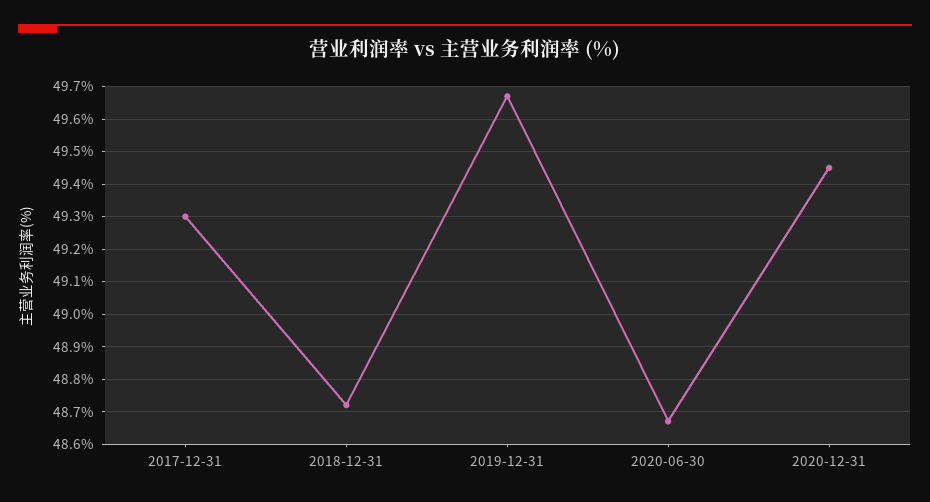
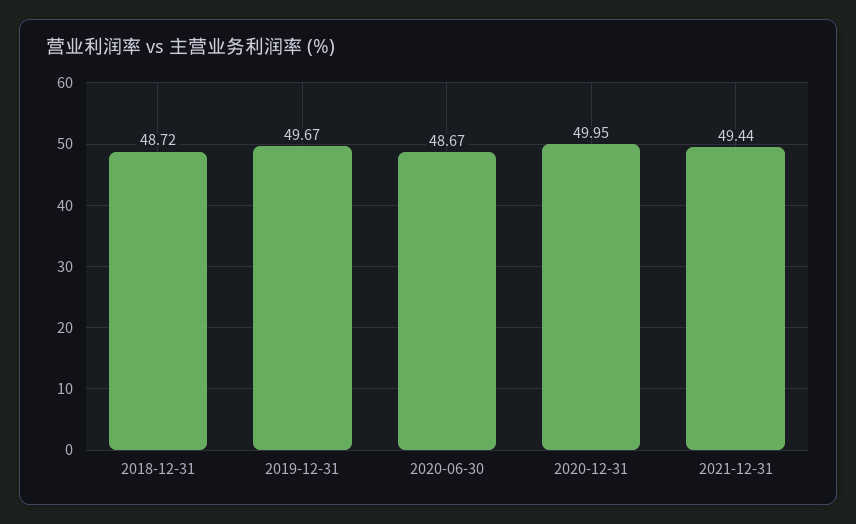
2017-12-31: 49.3 -> none
2020-12-31: 49.45 -> 49.95
2021-12-31: none -> 49.44

